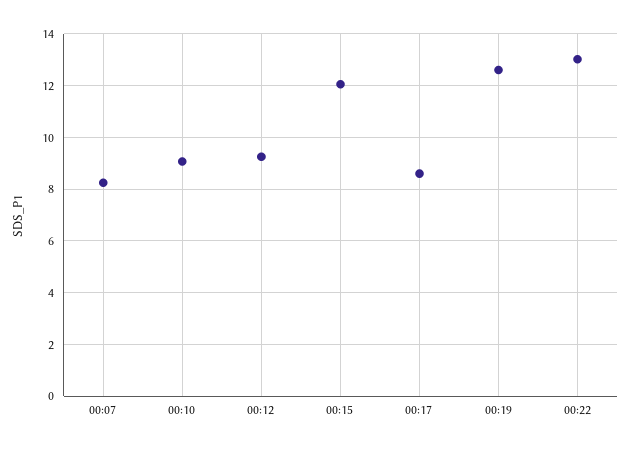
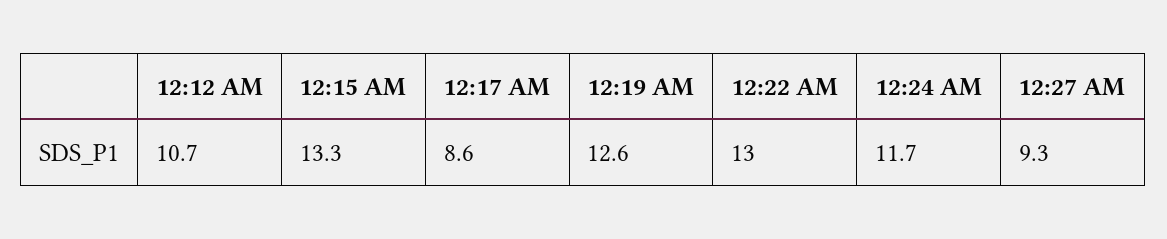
00:07: 8.25 -> none
00:10: 9 -> none
00:12: 9.25 -> 10.7
00:15: 12 -> 13.3
12:24 AM: none -> 11.7
12:27 AM: none -> 9.3

